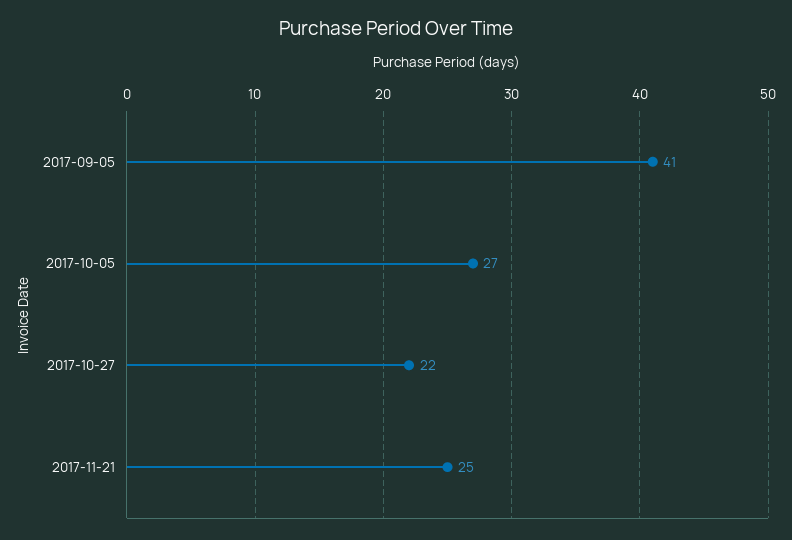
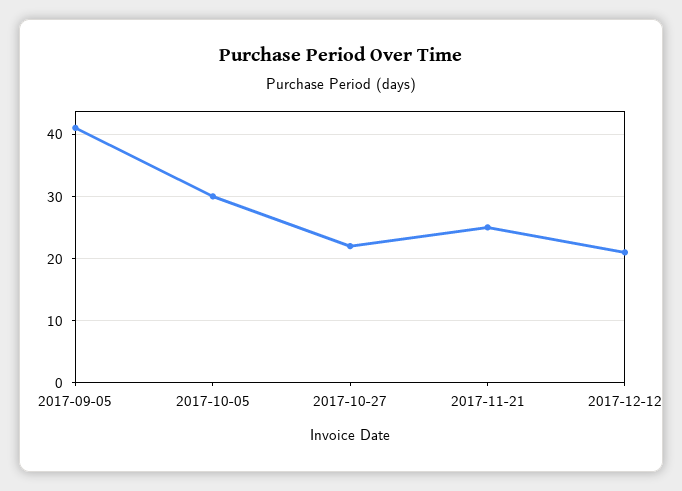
2017-10-05: 27 -> 30
2017-12-12: none -> 21

